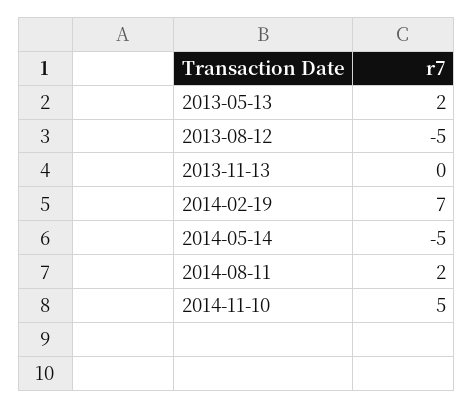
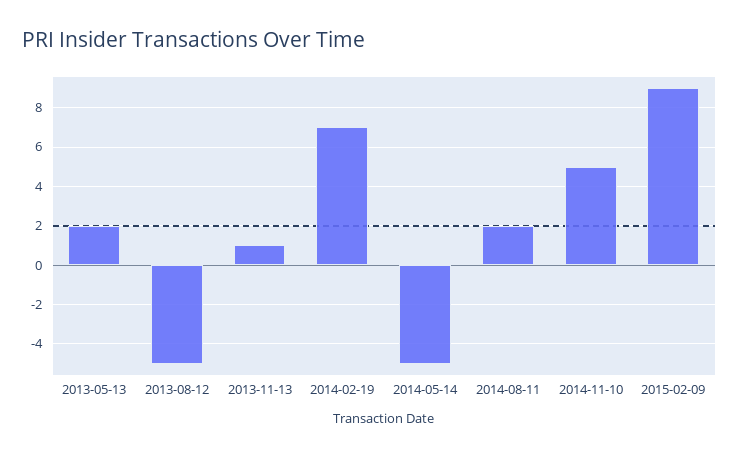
2013-11-13: 0 -> 1
2015-02-09: none -> 9

